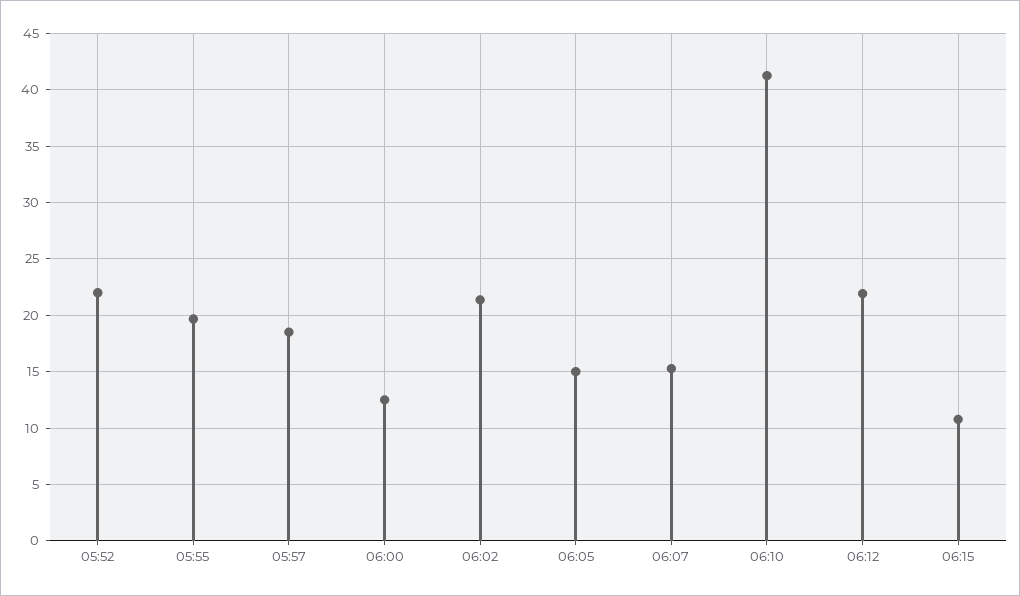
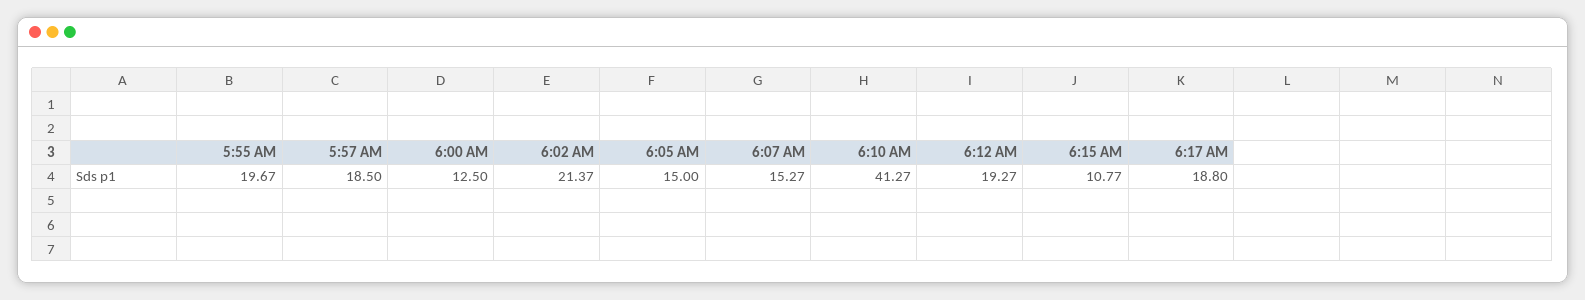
05:52: 22 -> none
06:12: 22 -> 19.27
6:17 AM: none -> 18.8

